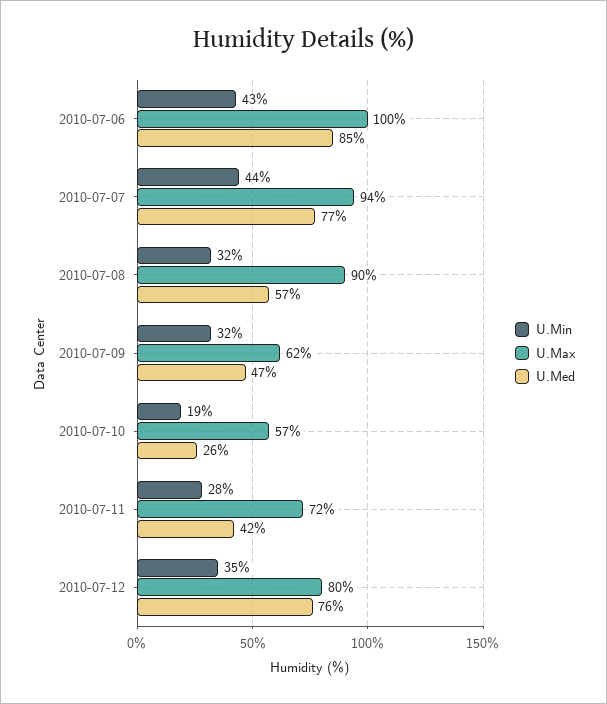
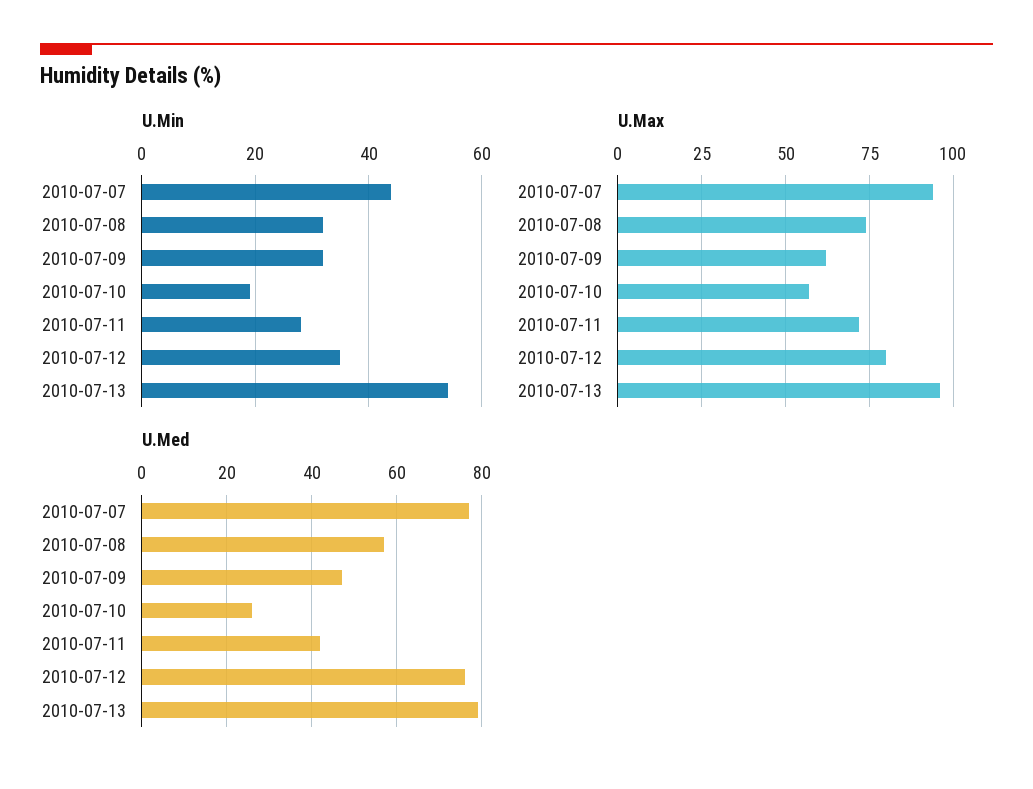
U.Min, 2010-07-06: 43 -> none
U.Max, 2010-07-06: 100 -> none
U.Med, 2010-07-06: 85 -> none
U.Max, 2010-07-08: 90 -> 75
U.Min, 2010-07-13: none -> 55
U.Max, 2010-07-13: none -> 95
U.Med, 2010-07-13: none -> 80

